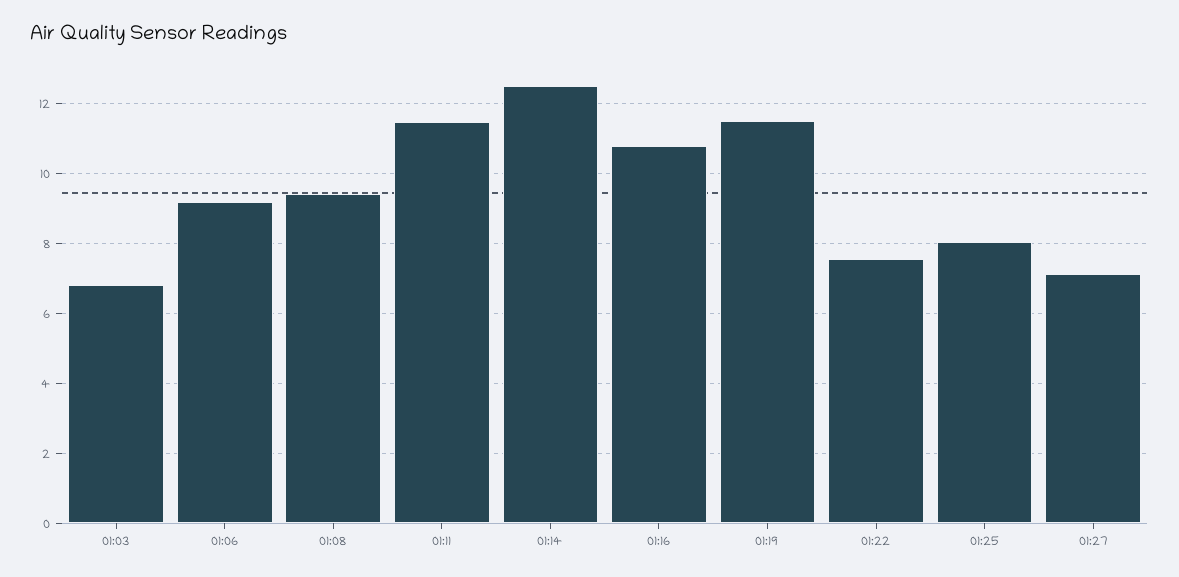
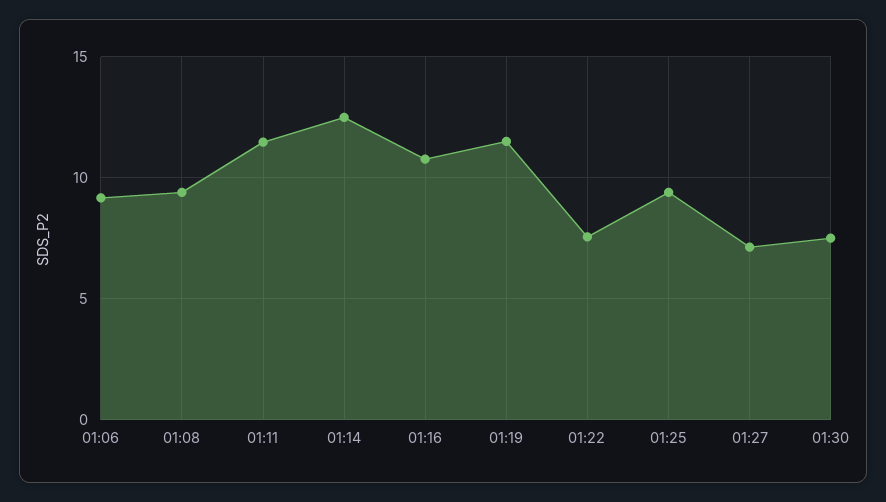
01:03: 6.8 -> none
01:25: 8 -> 9.5
01:30: none -> 7.5

